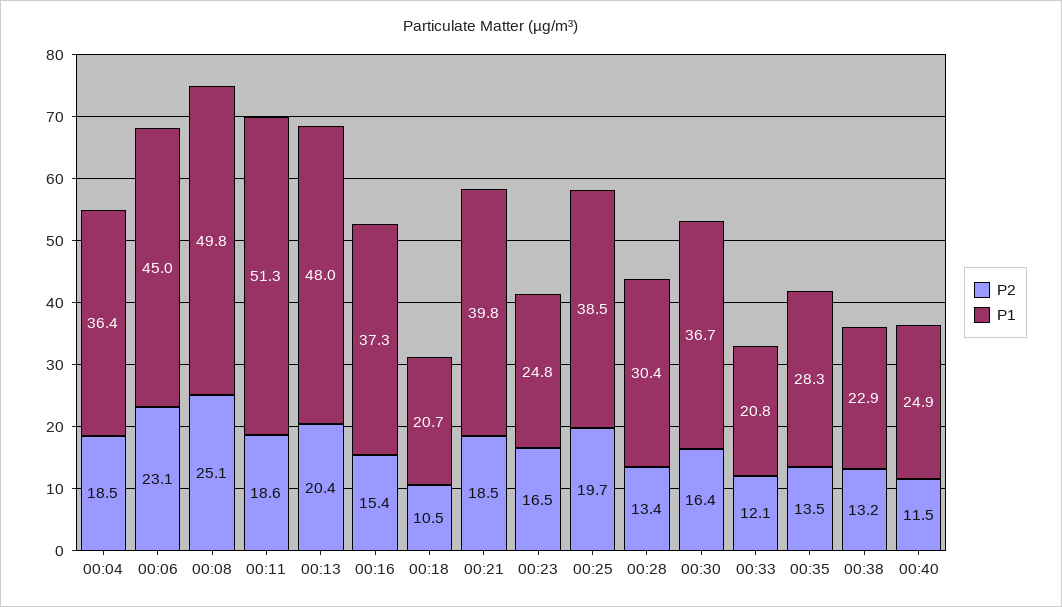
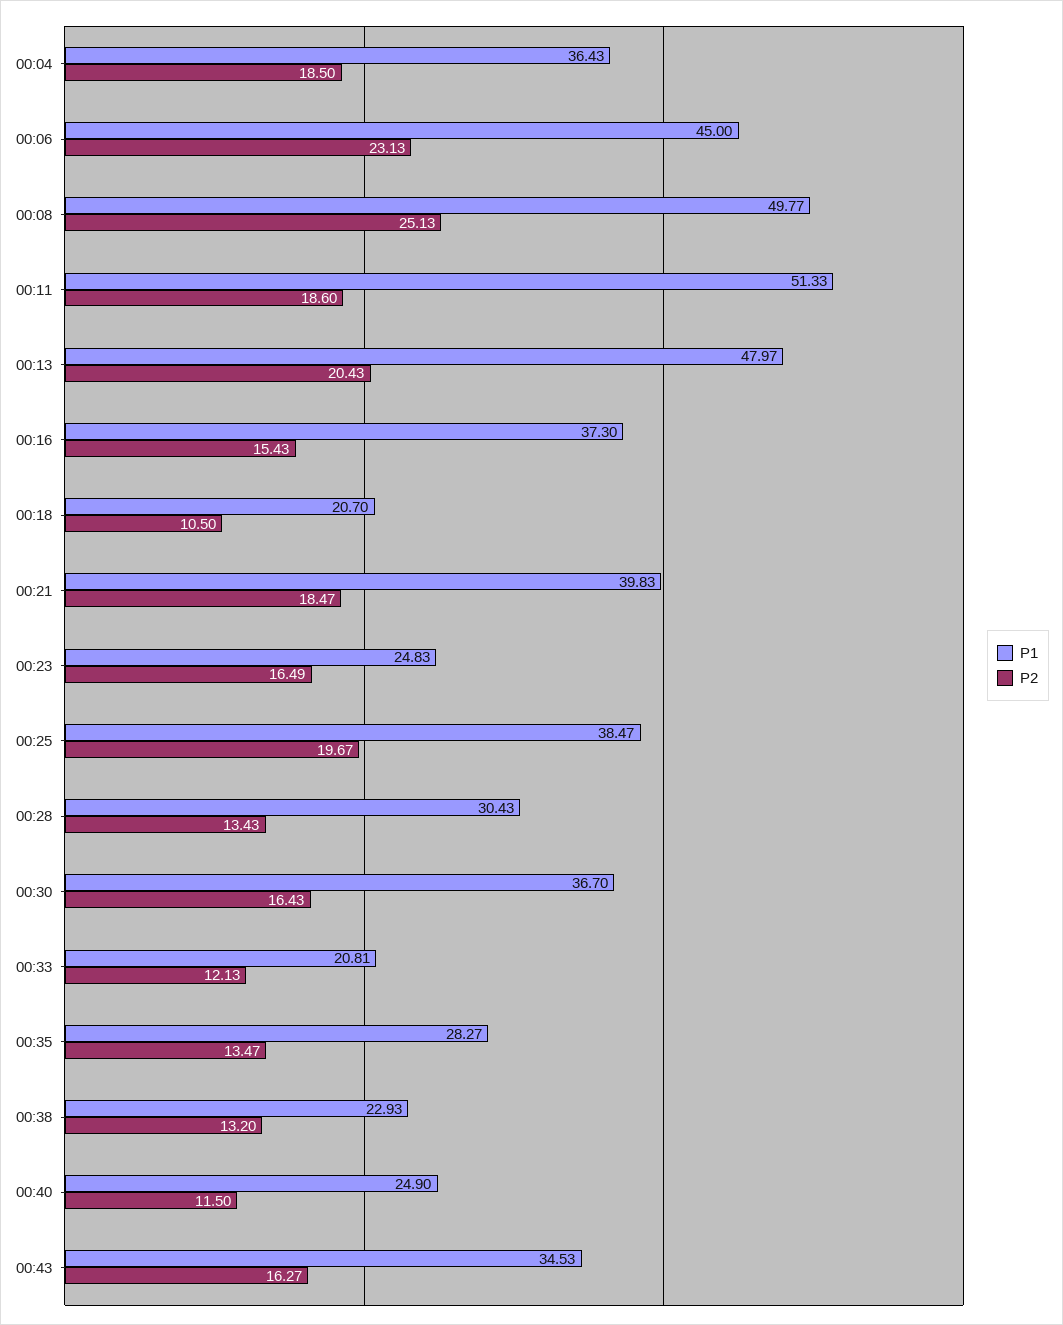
P1, 00:43: none -> 34.53
P2, 00:43: none -> 16.27

